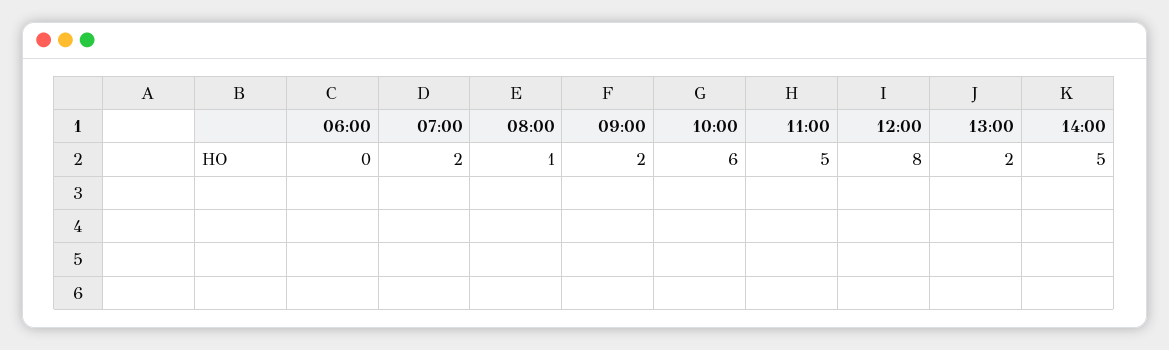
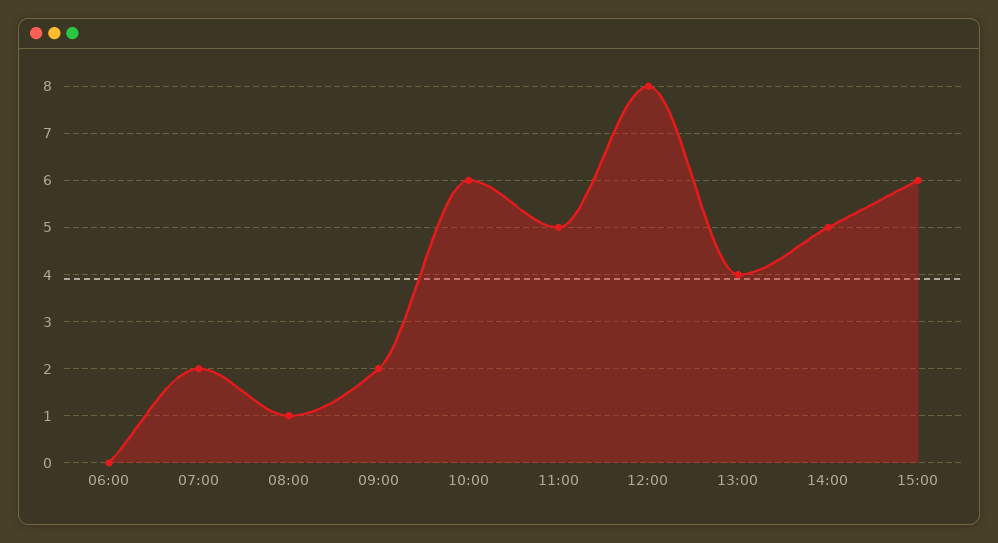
13:00: 2 -> 4
15:00: none -> 6

